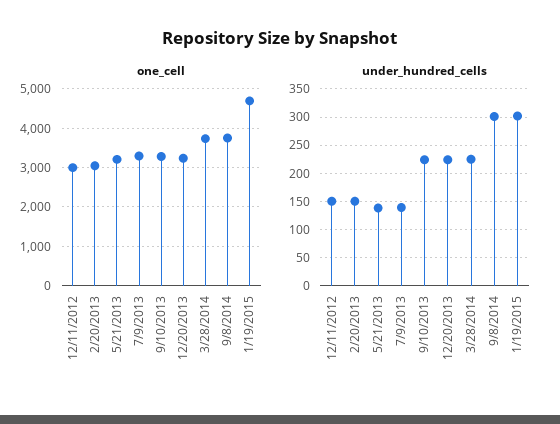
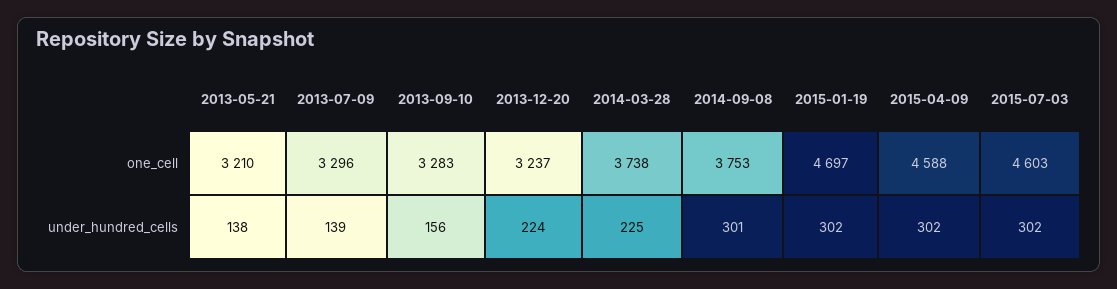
one_cell, 12/11/2012: 3000 -> none
one_cell, 2/20/2013: 3000 -> none
under_hundred_cells, 12/11/2012: 150 -> none
under_hundred_cells, 2/20/2013: 150 -> none
under_hundred_cells, 9/10/2013: 225 -> 156
one_cell, 2015-04-09: none -> 4588
one_cell, 2015-07-03: none -> 4603
under_hundred_cells, 2015-04-09: none -> 302
under_hundred_cells, 2015-07-03: none -> 302

